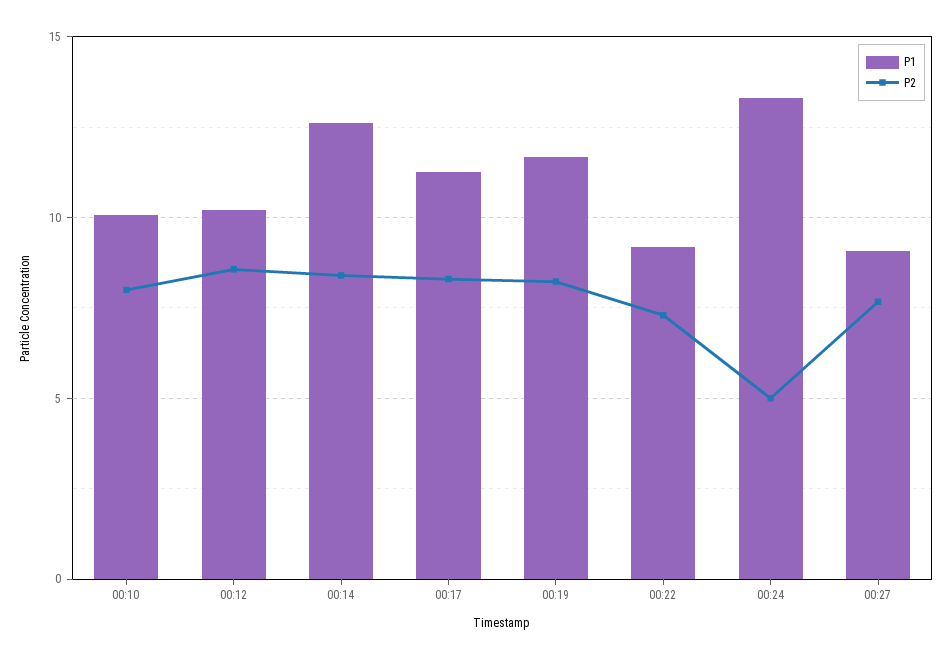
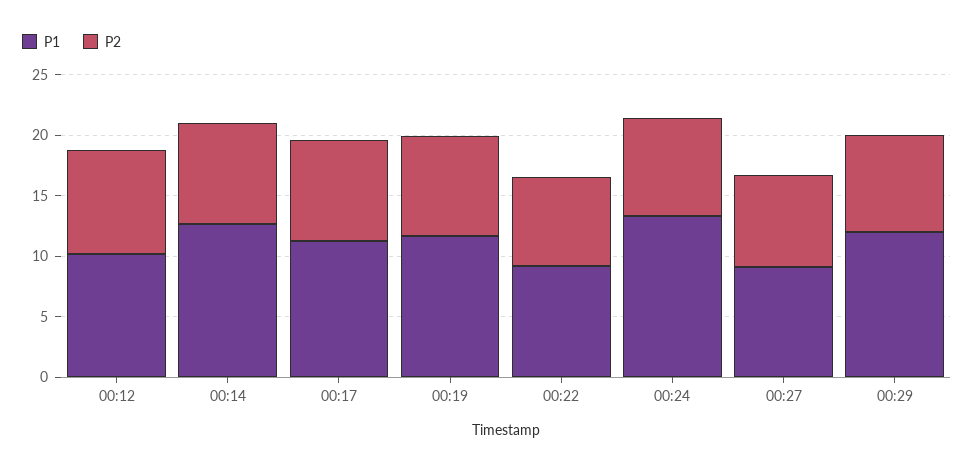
P1, 00:10: 10 -> none
P2, 00:10: 8 -> none
P2, 00:24: 5 -> 8
P1, 00:29: none -> 12
P2, 00:29: none -> 8

